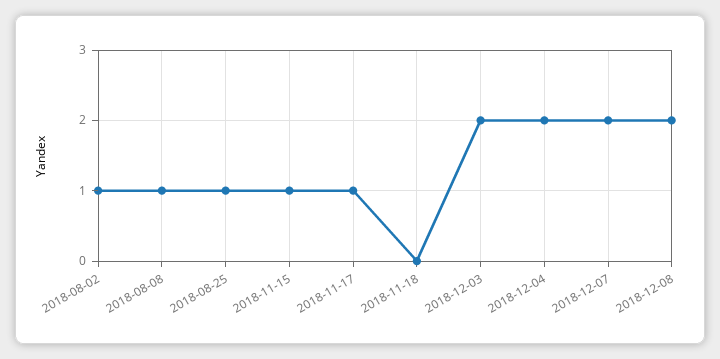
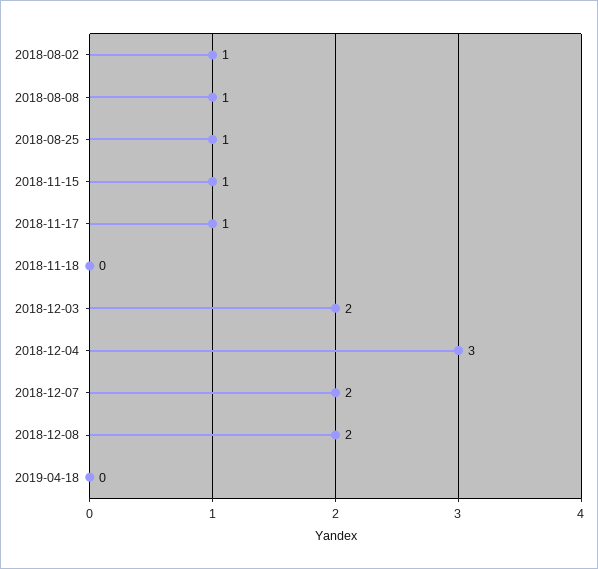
2018-12-04: 2 -> 3
2019-04-18: none -> 0

